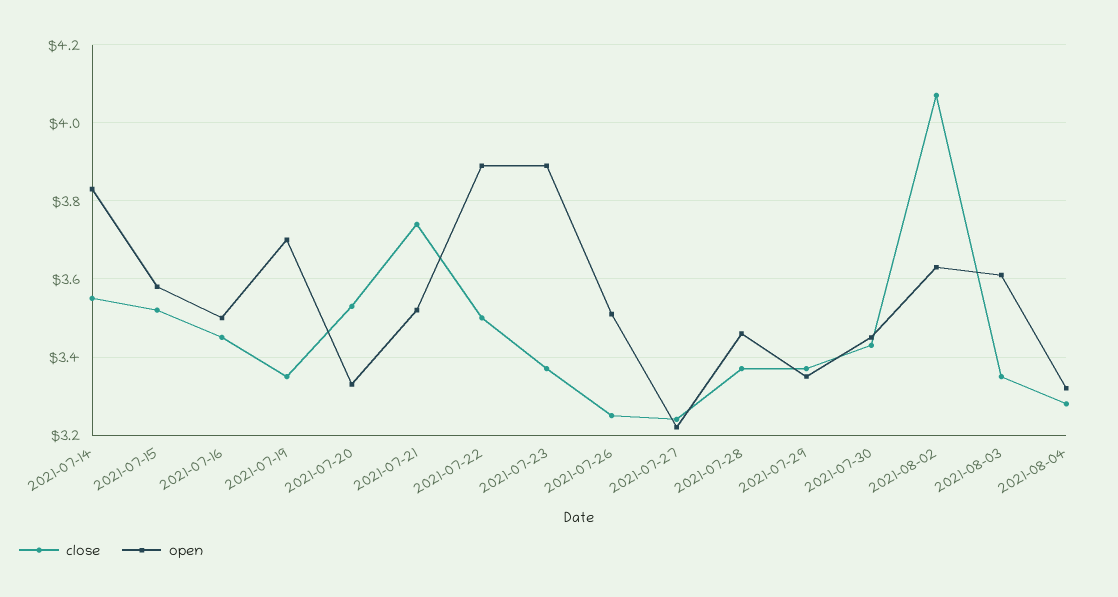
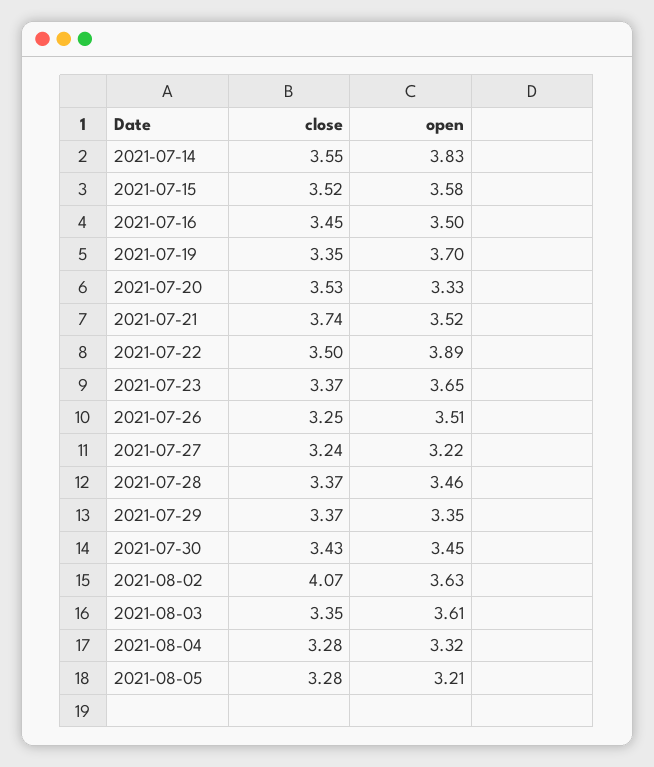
open, 2021-07-23: 3.9 -> 3.65
close, 2021-08-05: none -> 3.28
open, 2021-08-05: none -> 3.21

